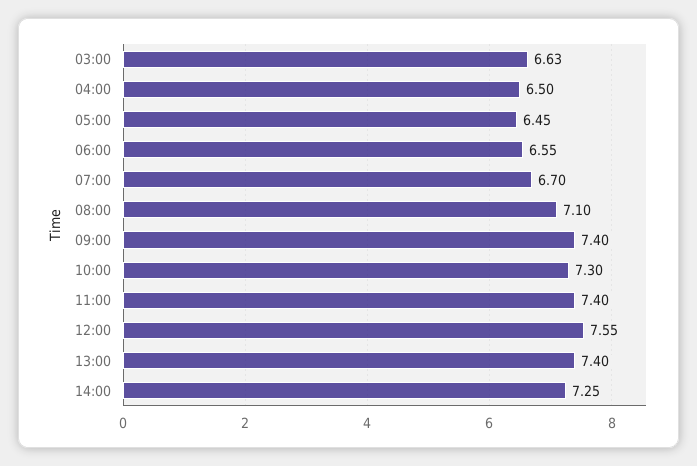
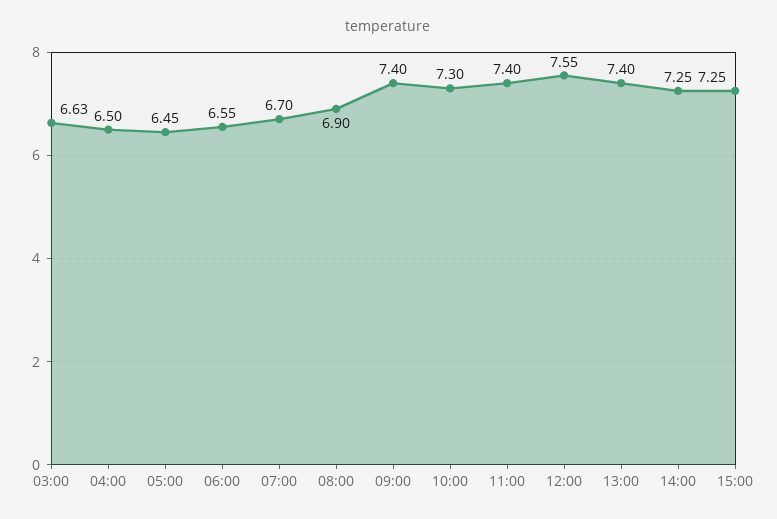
08:00: 7.1 -> 6.9
15:00: none -> 7.25

